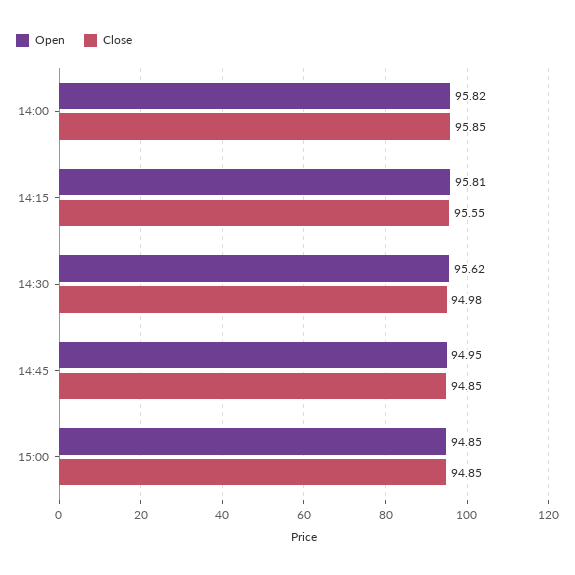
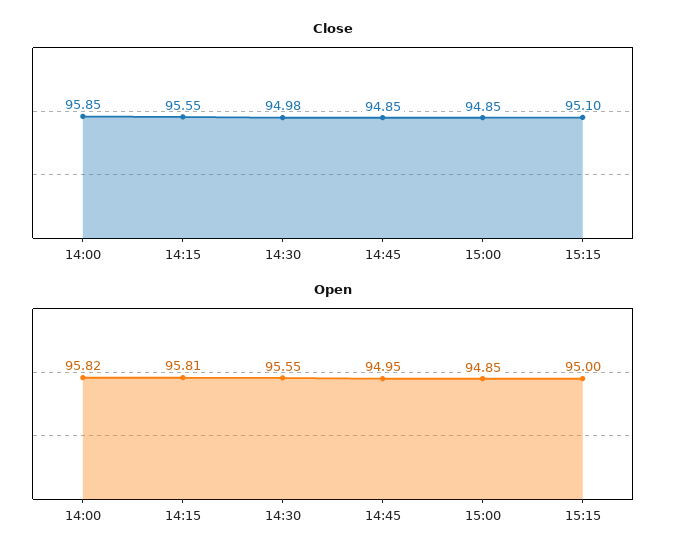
Open, 14:30: 95.62 -> 95.55
Close, 15:15: none -> 95.1
Open, 15:15: none -> 95

